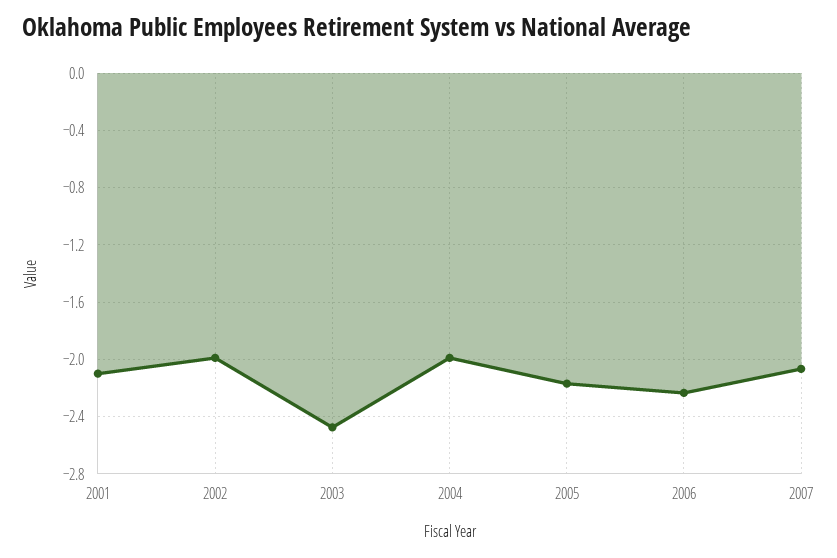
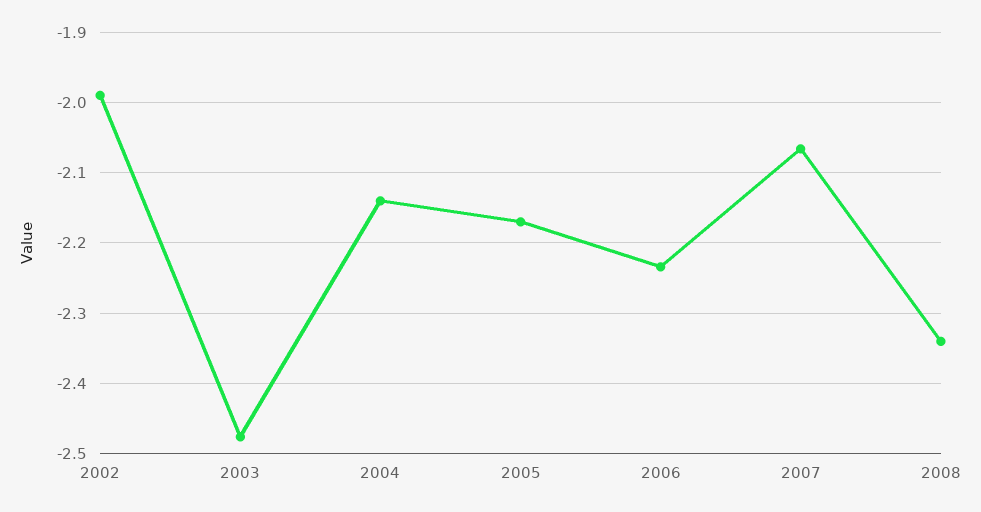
2001: -2.1 -> none
2004: -2 -> -2.14
2008: none -> -2.34

